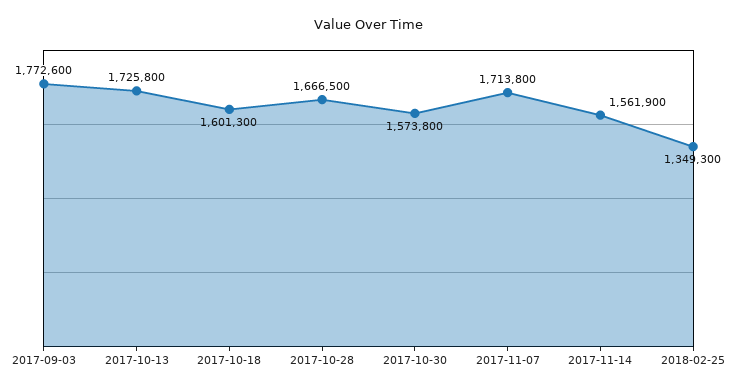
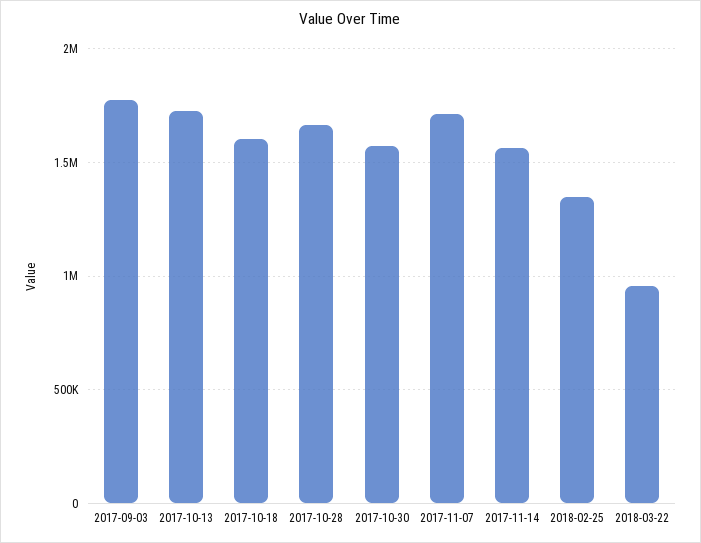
2018-03-22: none -> 950000

